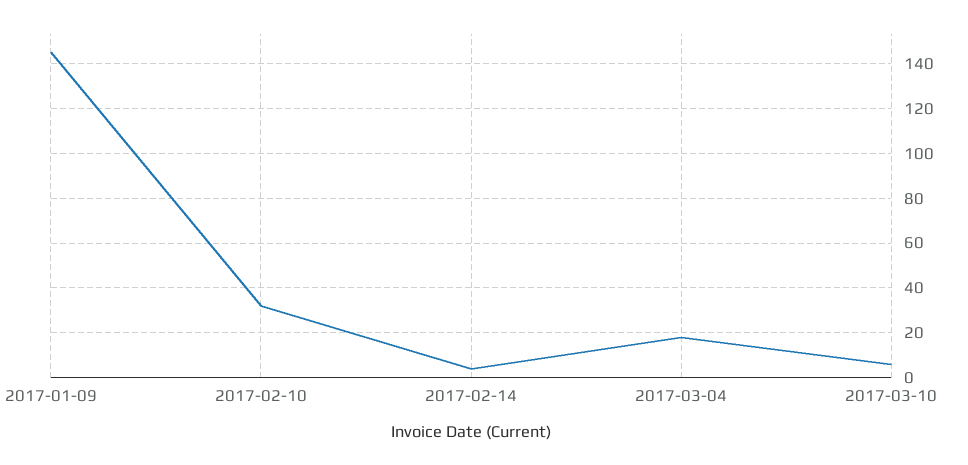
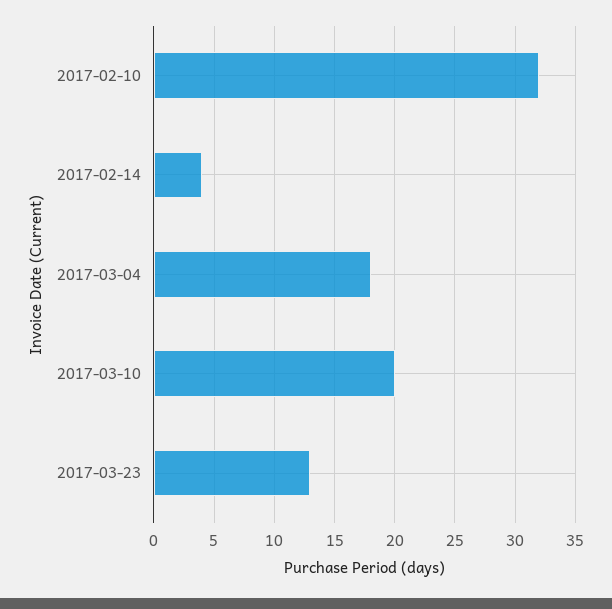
2017-01-09: 145 -> none
2017-03-10: 5 -> 20
2017-03-23: none -> 13

